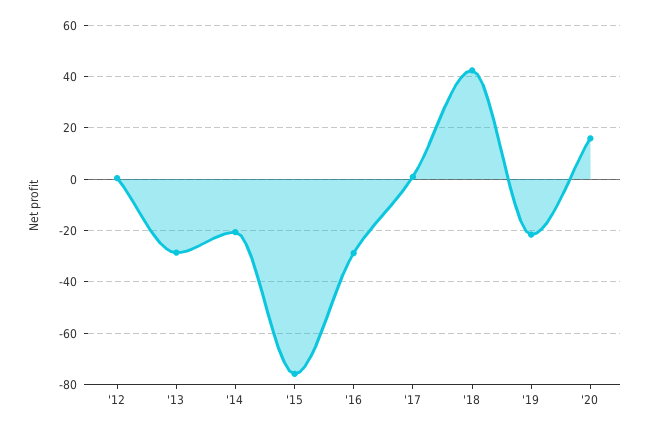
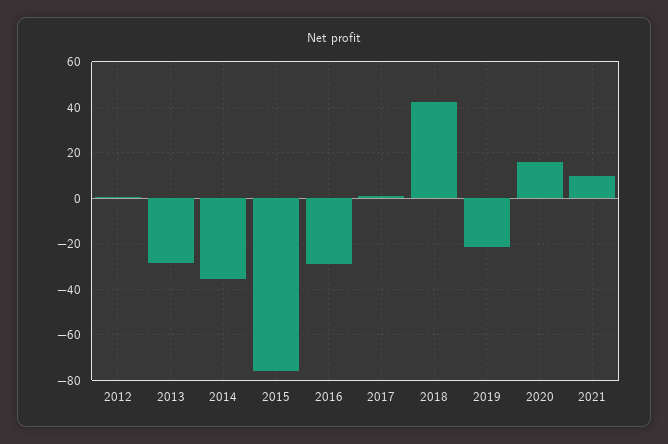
'14: -20 -> -35
2021: none -> 10

